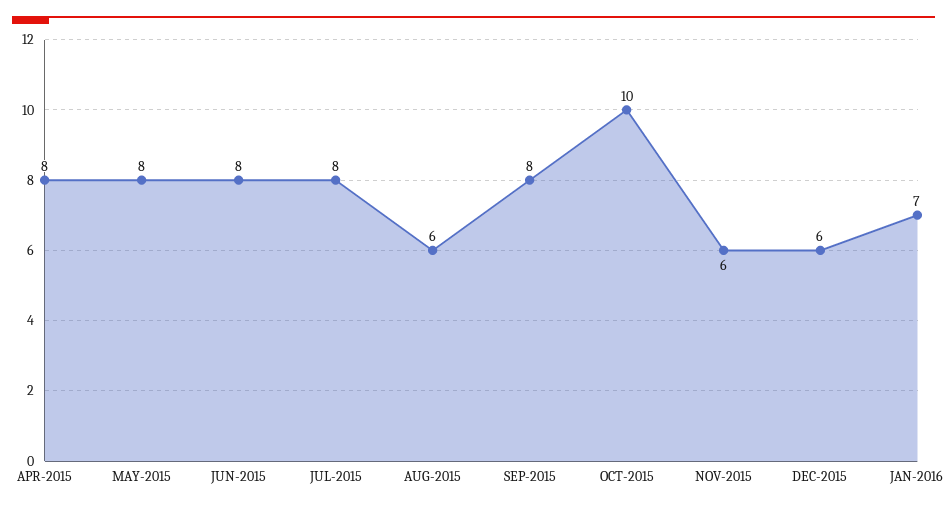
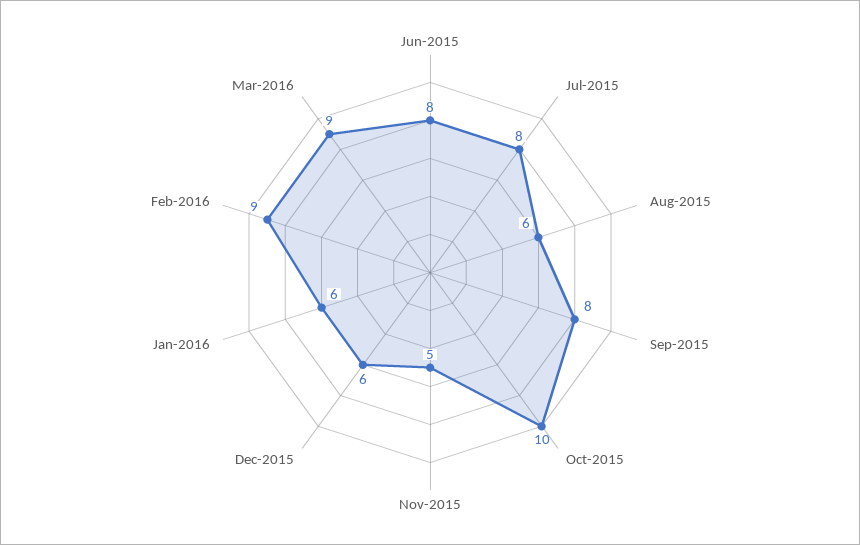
APR-2015: 8 -> none
MAY-2015: 8 -> none
NOV-2015: 6 -> 5
JAN-2016: 7 -> 6
Feb-2016: none -> 9
Mar-2016: none -> 9

